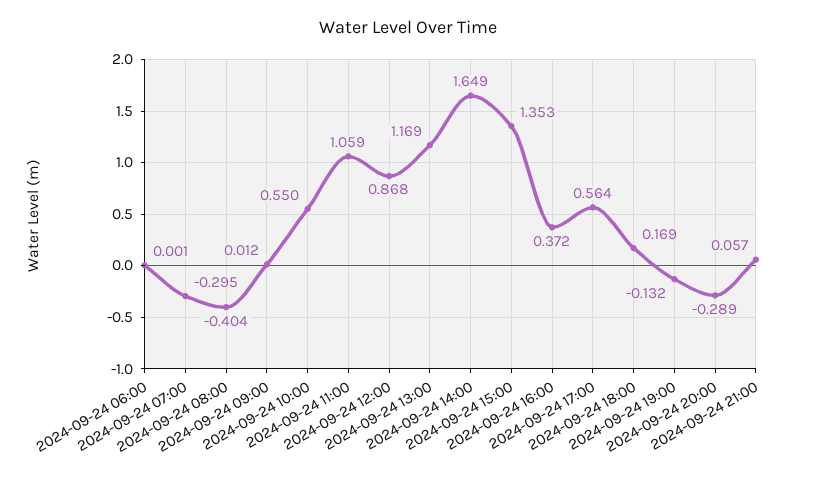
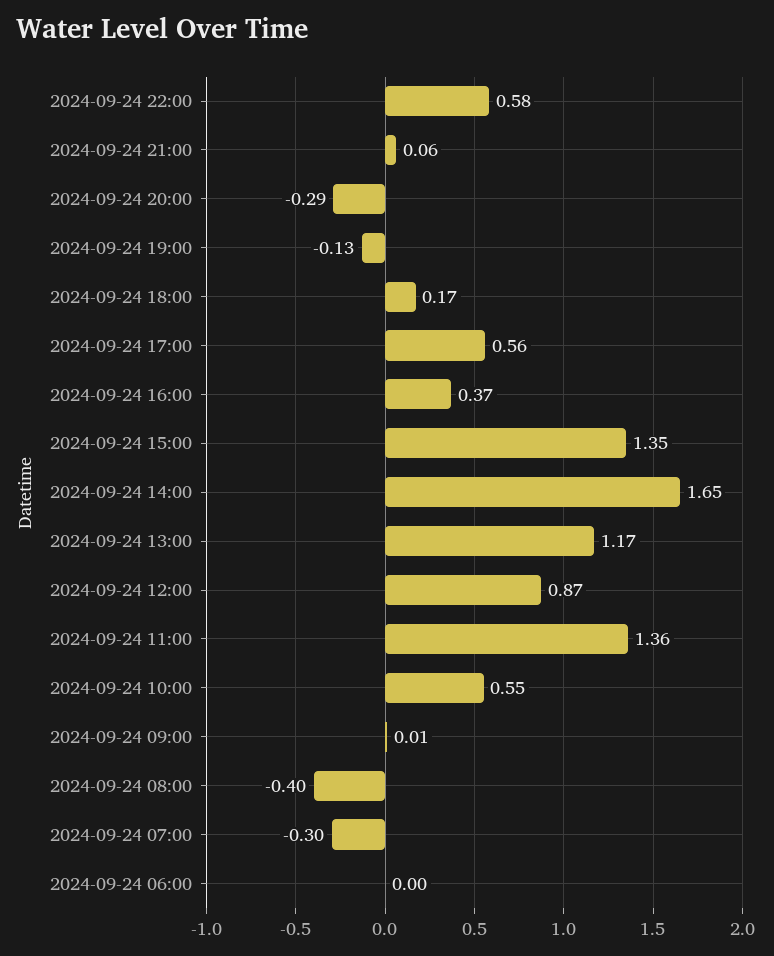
2024-09-24 11:00: 1.059 -> 1.36
2024-09-24 22:00: none -> 0.58

